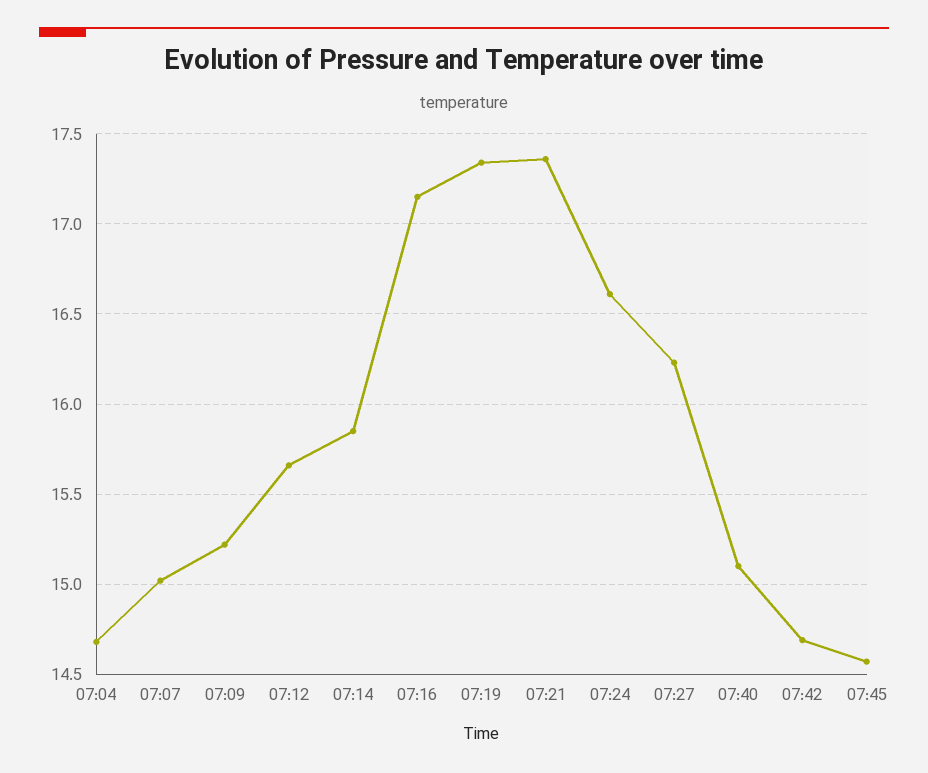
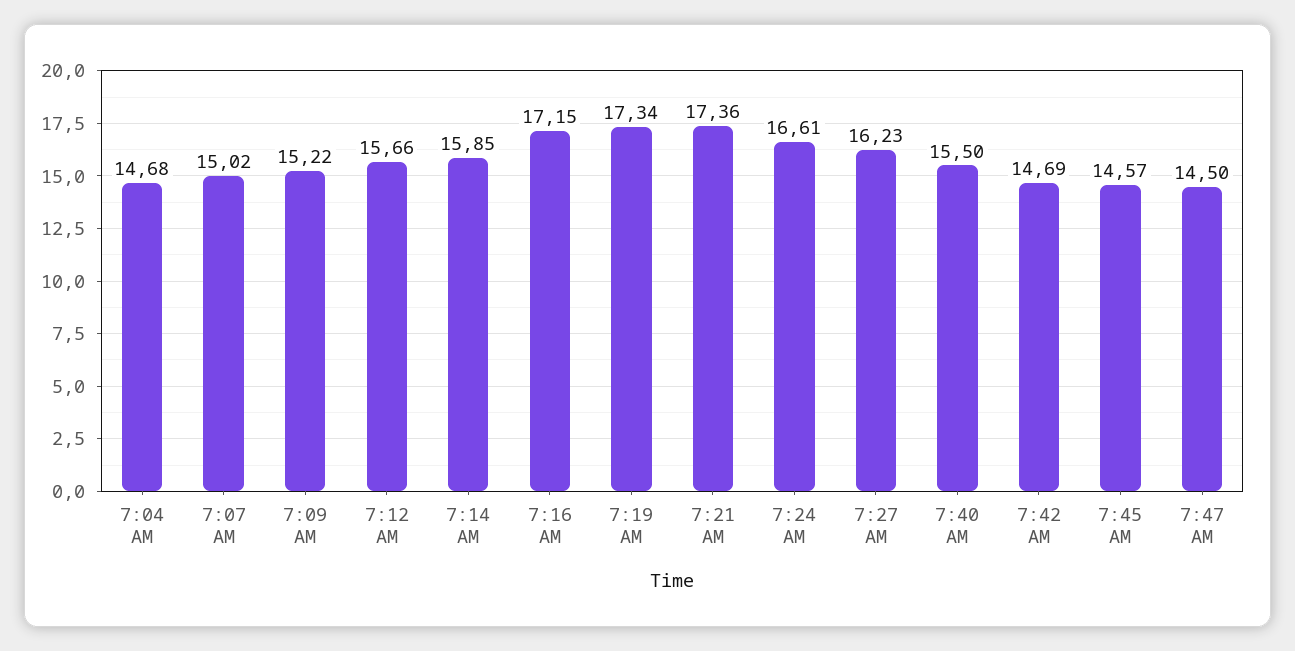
07:40: 15.1 -> 15.5
7:47 AM: none -> 14.5

